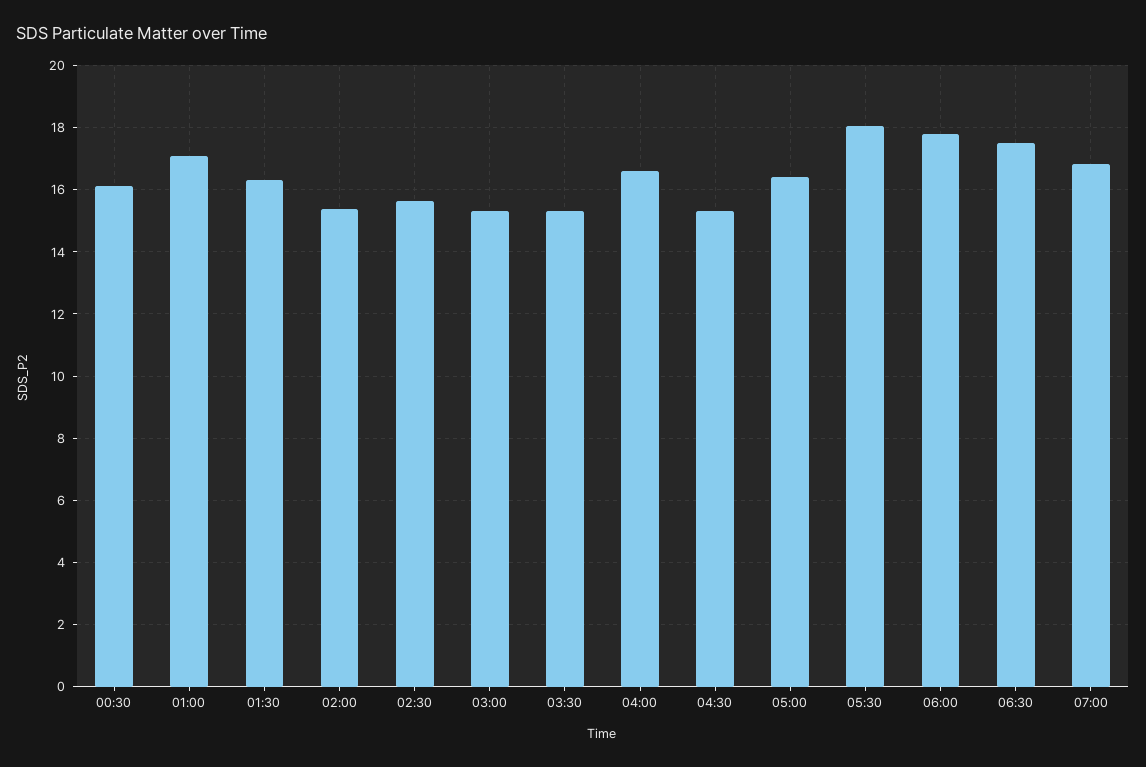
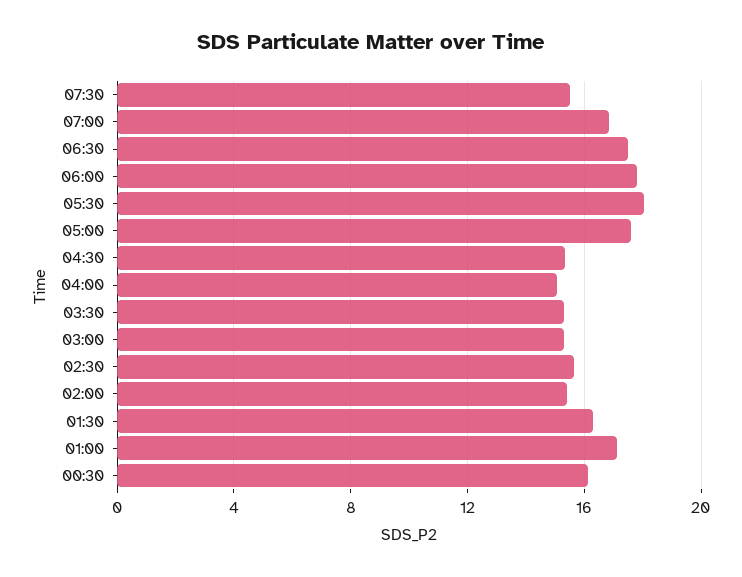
04:00: 16.6 -> 15
05:00: 16.4 -> 17.5
07:30: none -> 15.5

